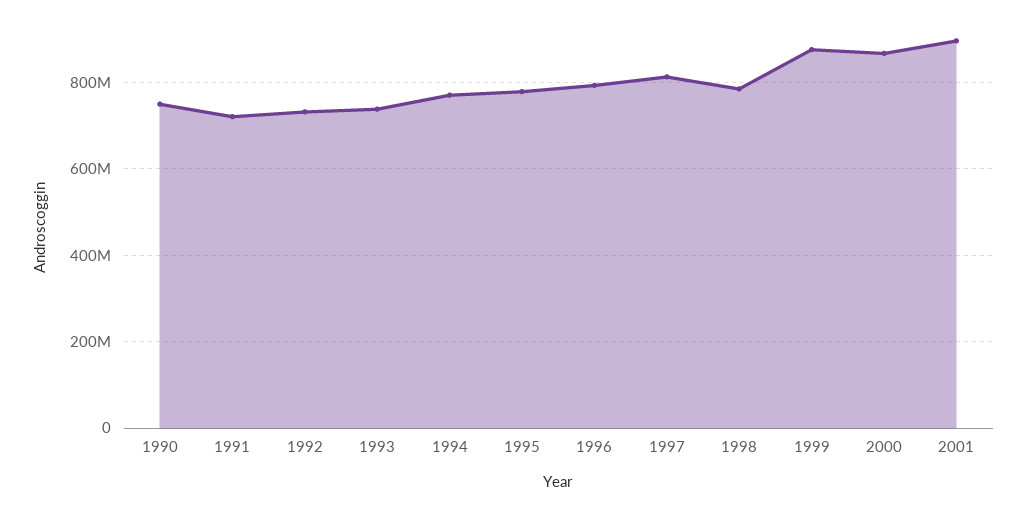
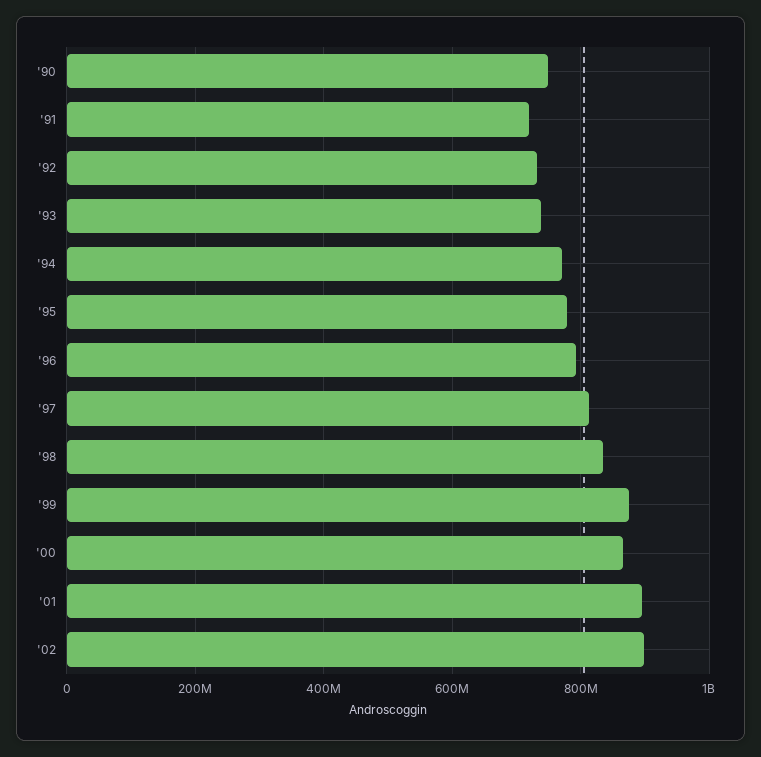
1998: 780000000 -> 840000000
'02: none -> 900000000

